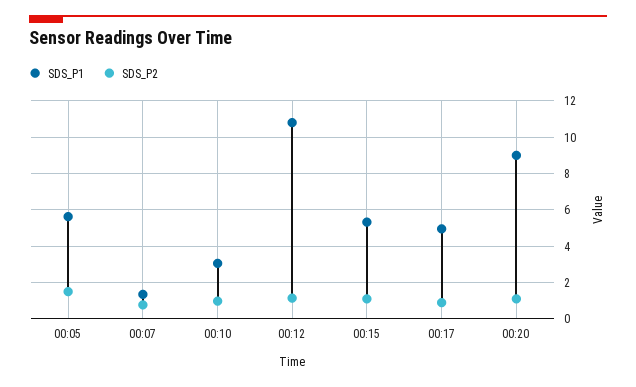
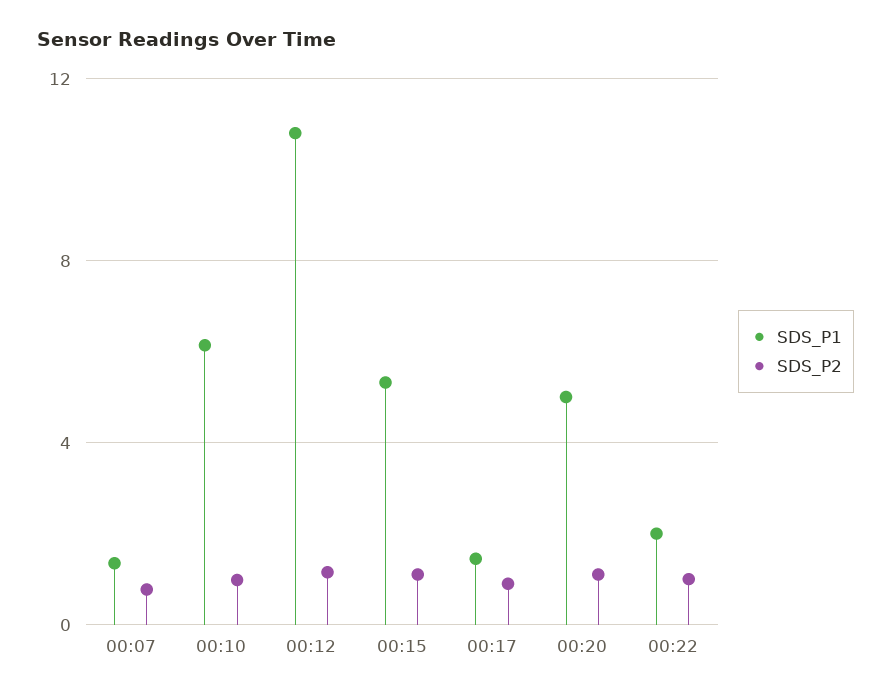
SDS_P1, 00:05: 5.5 -> none
SDS_P2, 00:05: 1.5 -> none
SDS_P1, 00:10: 3 -> 6
SDS_P1, 00:17: 5 -> 1.5
SDS_P1, 00:20: 9 -> 5
SDS_P1, 00:22: none -> 2
SDS_P2, 00:22: none -> 1

